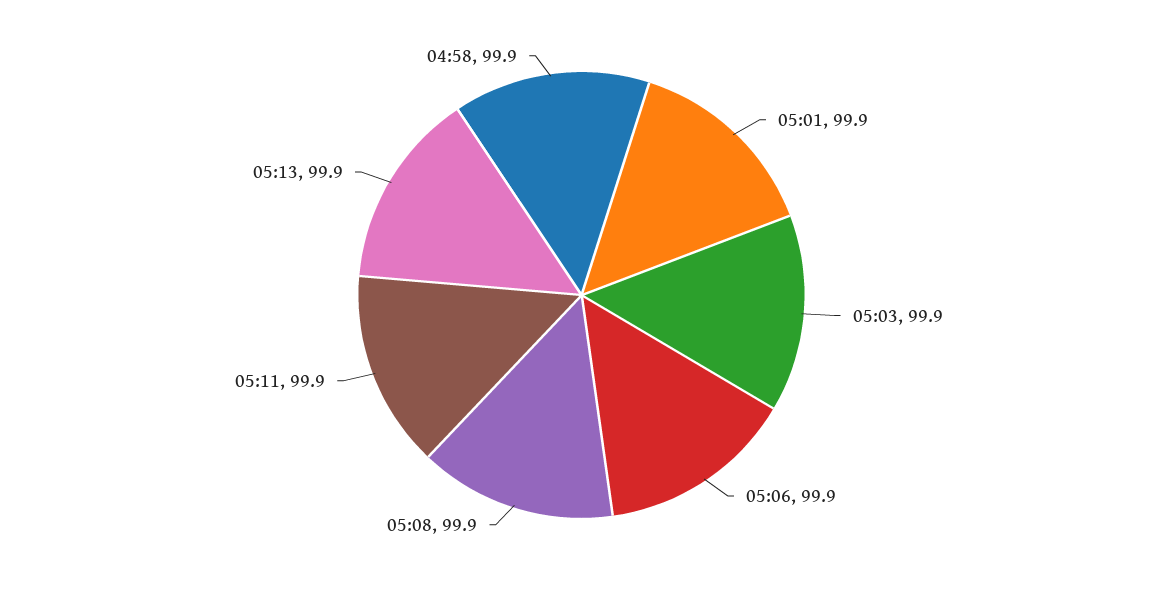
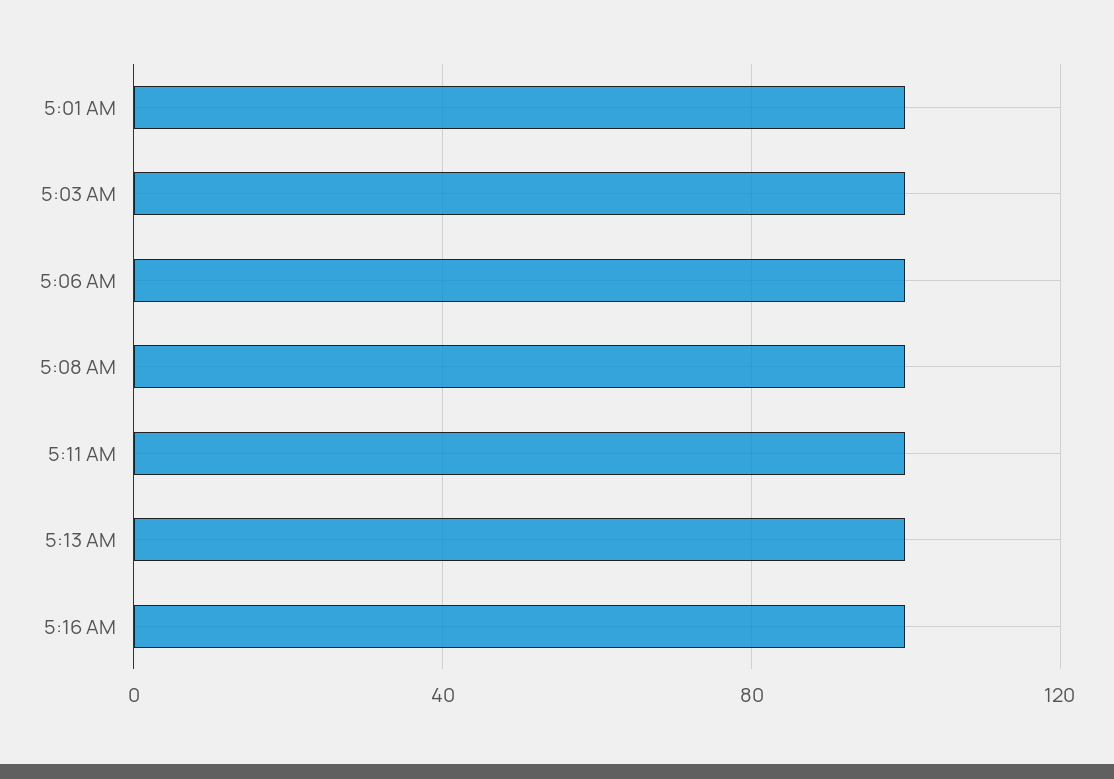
04:58: 99.9 -> none
5:16 AM: none -> 100

